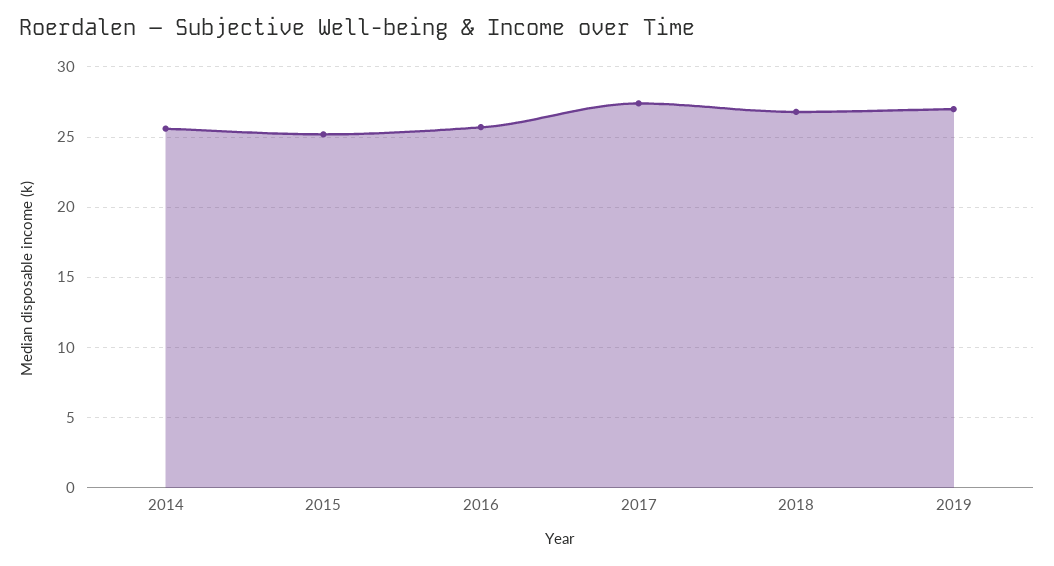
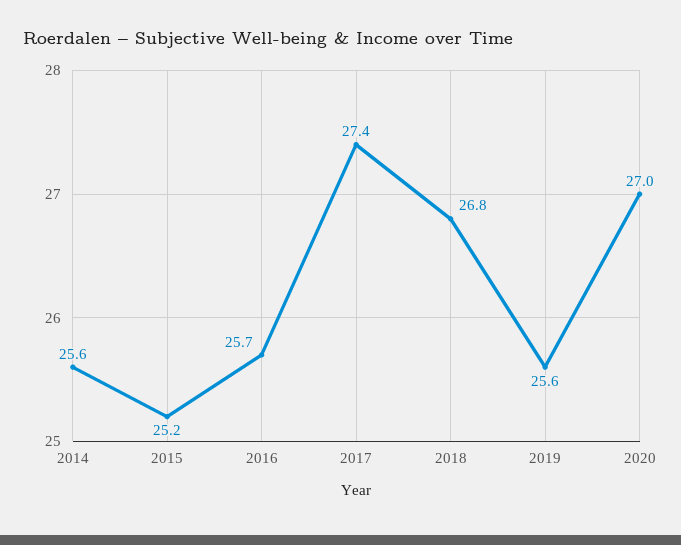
2019: 27 -> 25.6
2020: none -> 27

